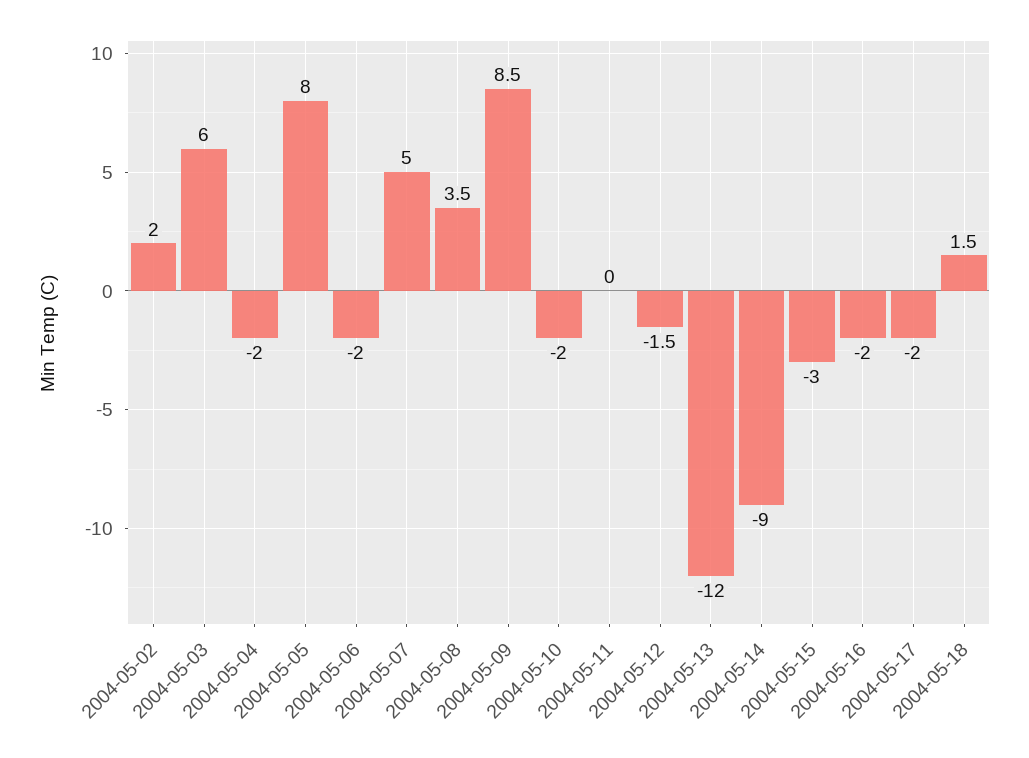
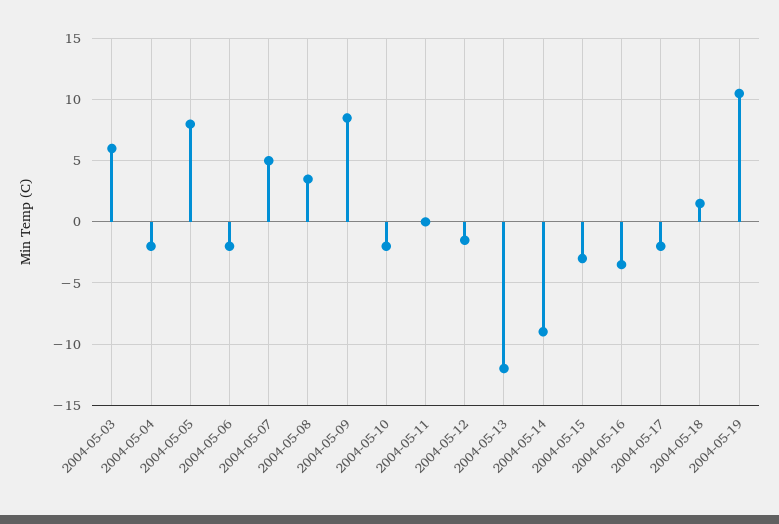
2004-05-02: 2 -> none
2004-05-16: -2 -> -3.5
2004-05-19: none -> 10.5

